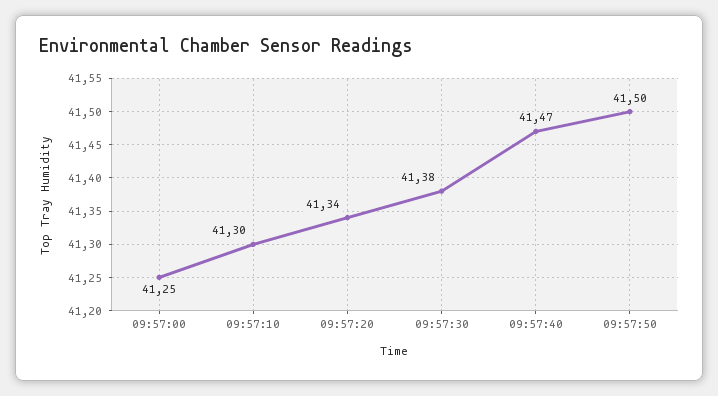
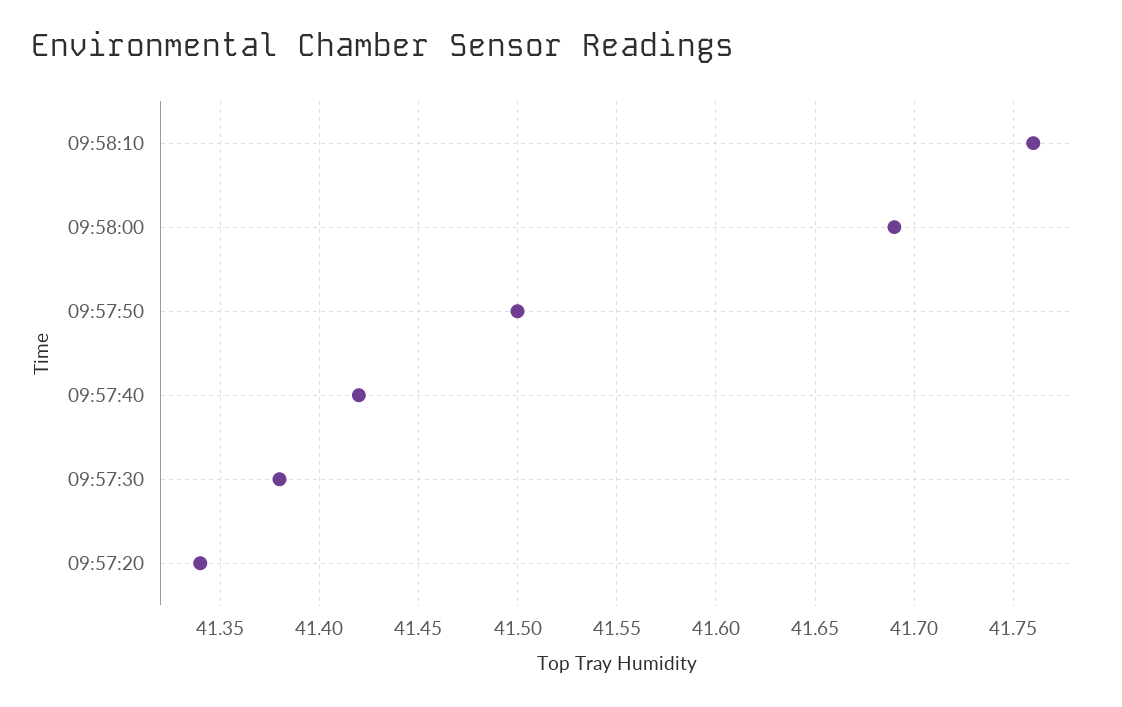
09:57:00: 41.25 -> none
09:57:10: 41.3 -> none
09:57:40: 41.47 -> 41.42
09:58:10: none -> 41.76
09:58:00: none -> 41.69

